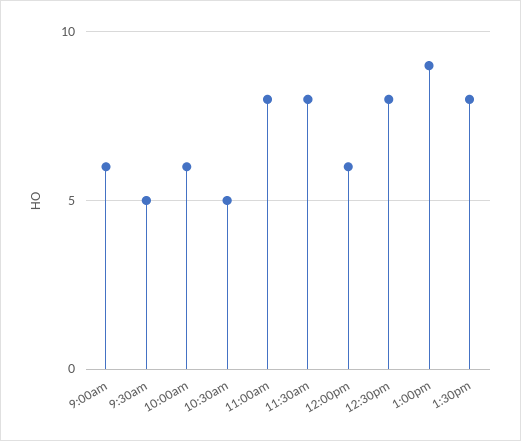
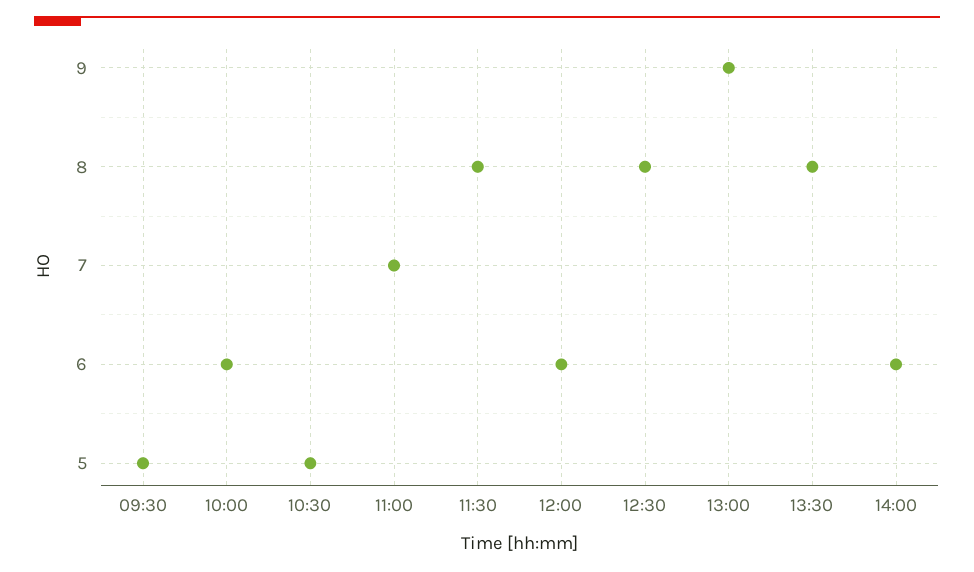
9:00am: 6 -> none
11:00am: 8 -> 7
14:00: none -> 6

